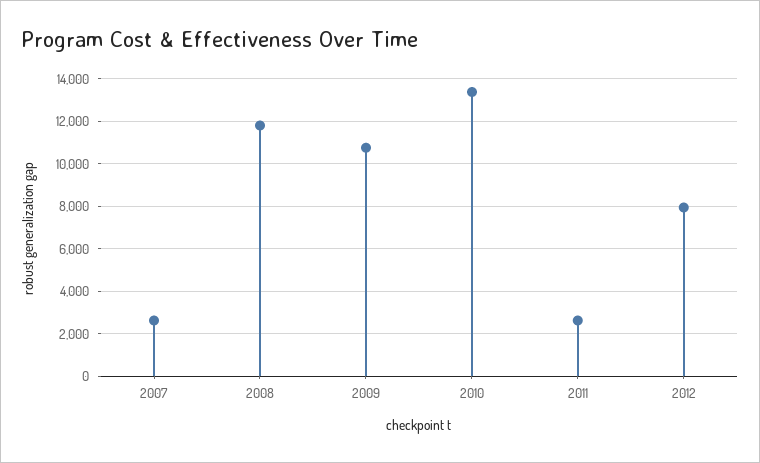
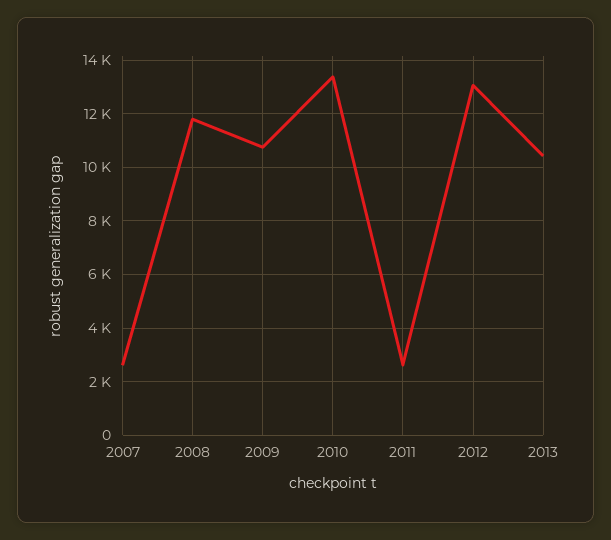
2012: 8000 -> 13000
2013: none -> 10500

